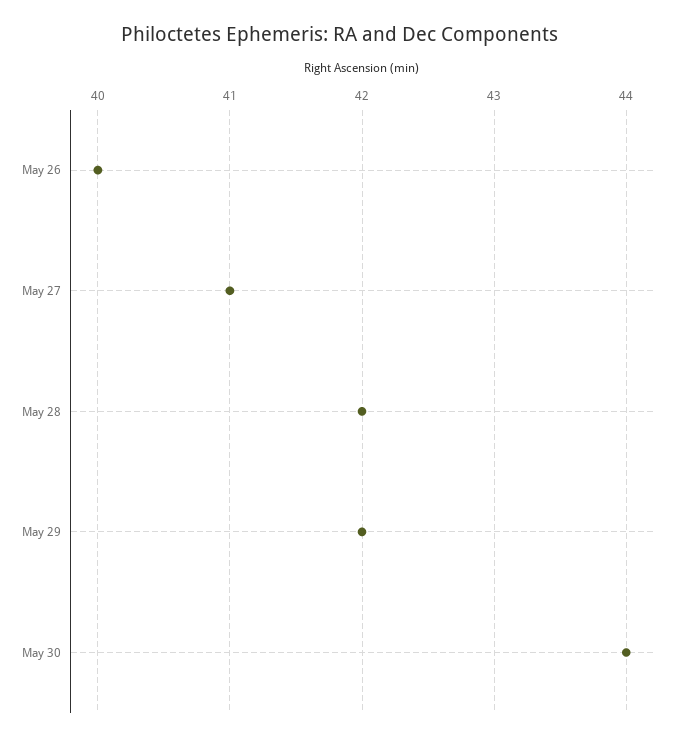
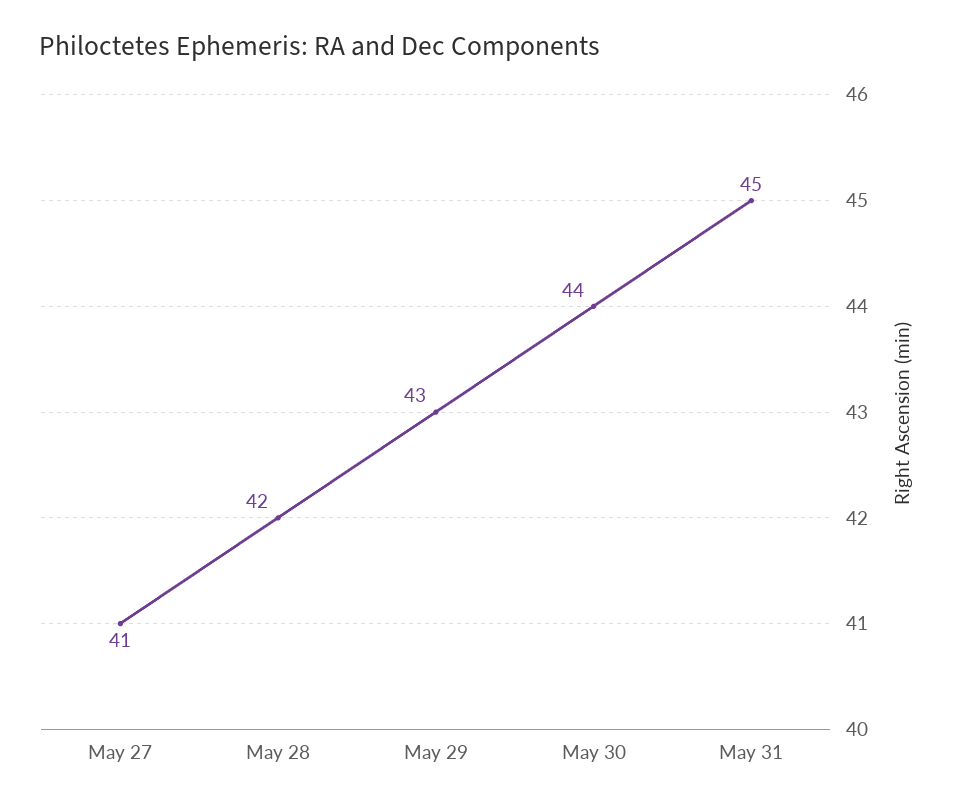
May 26: 40 -> none
May 29: 42 -> 43
May 31: none -> 45

